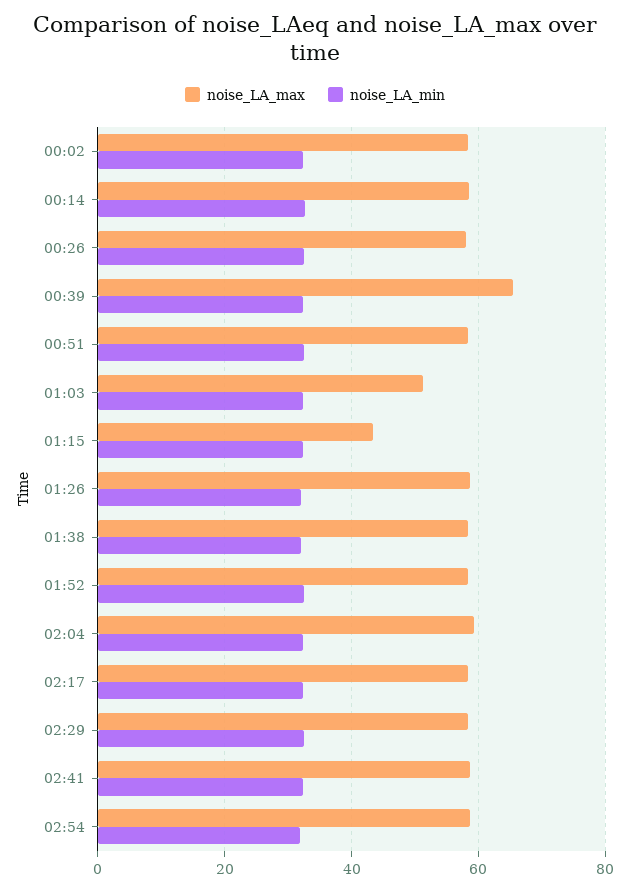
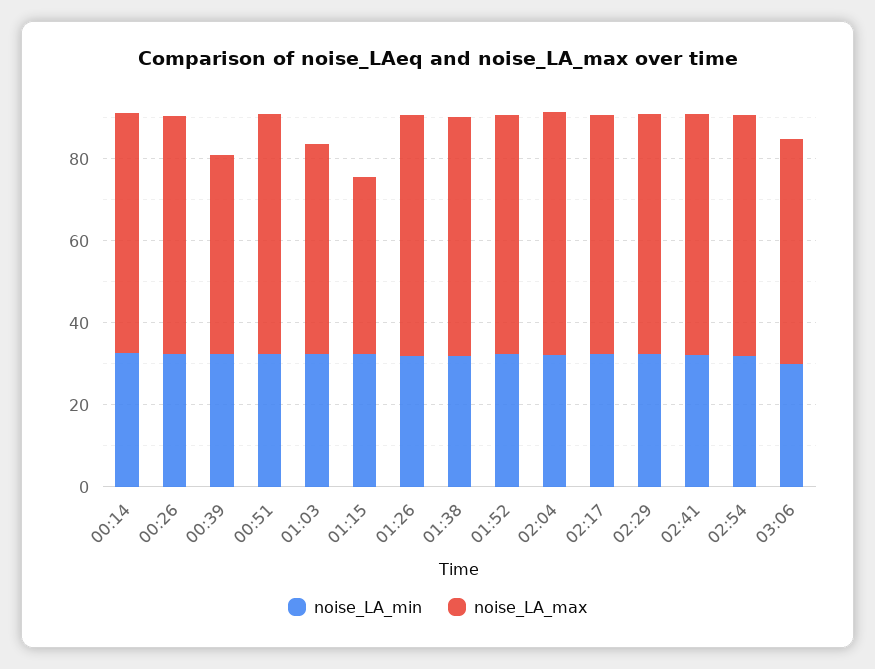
noise_LA_max, 00:02: 58 -> none
noise_LA_min, 00:02: 32 -> none
noise_LA_max, 00:39: 66 -> 50
noise_LA_min, 03:06: none -> 30
noise_LA_max, 03:06: none -> 55

